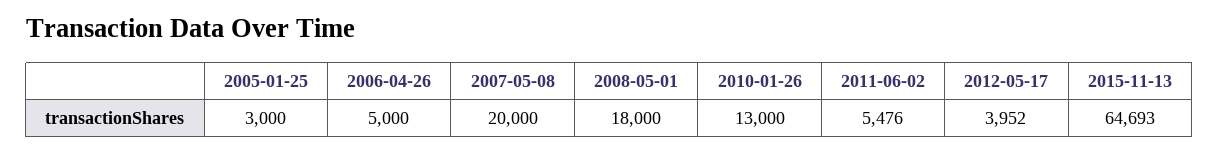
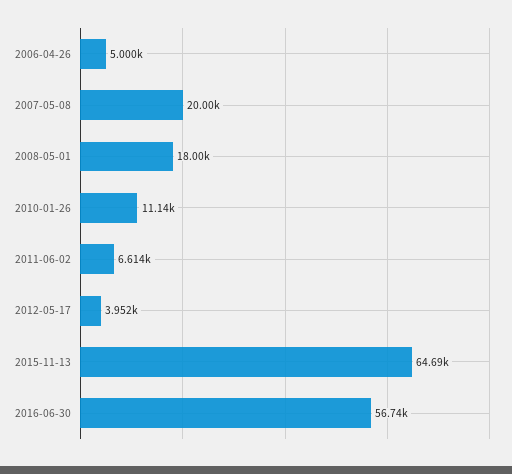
2005-01-25: 3000 -> none
2010-01-26: 13000 -> 11140
2011-06-02: 5476 -> 6614
2016-06-30: none -> 56740

